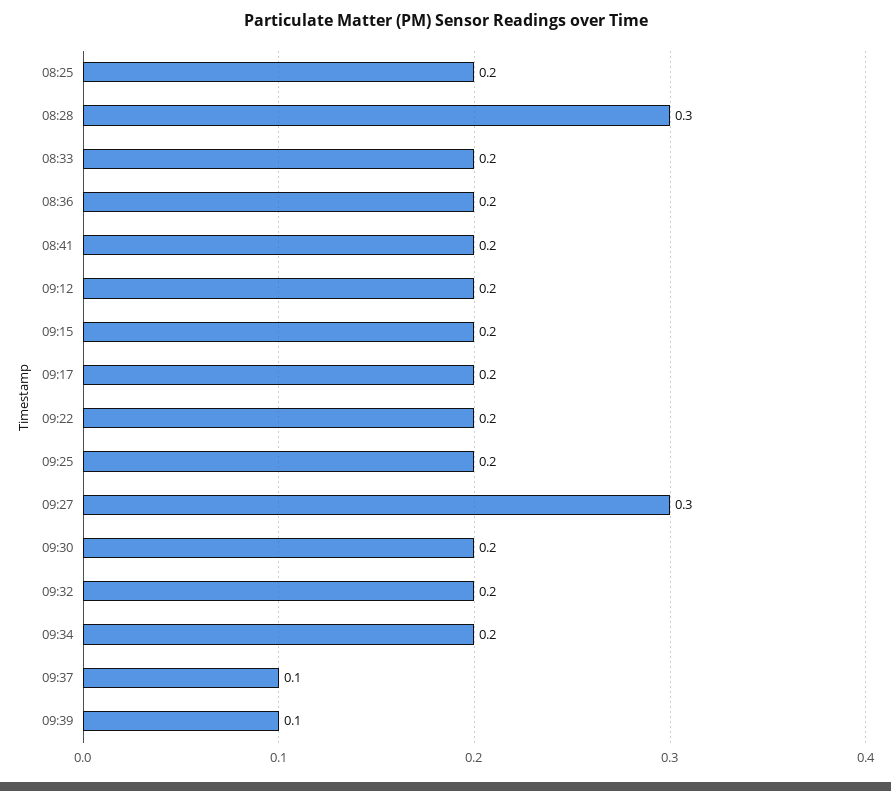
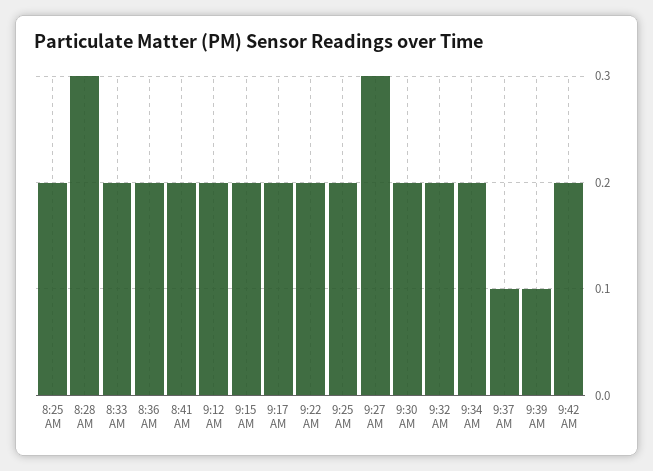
9:42 AM: none -> 0.2

